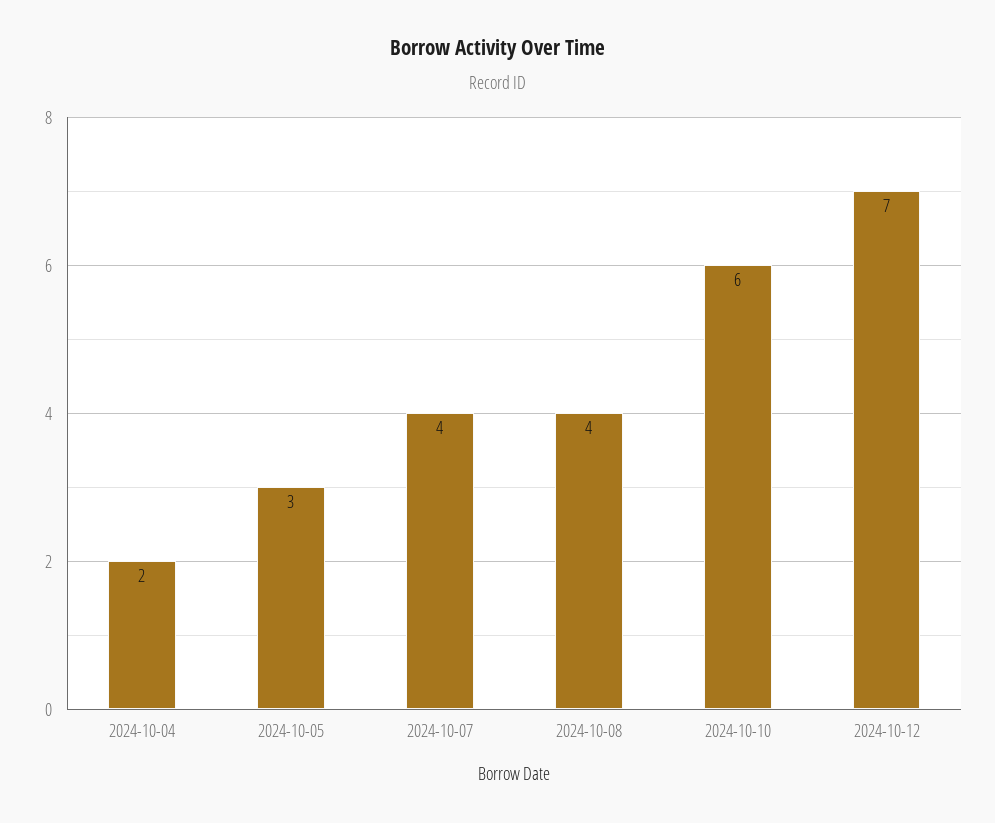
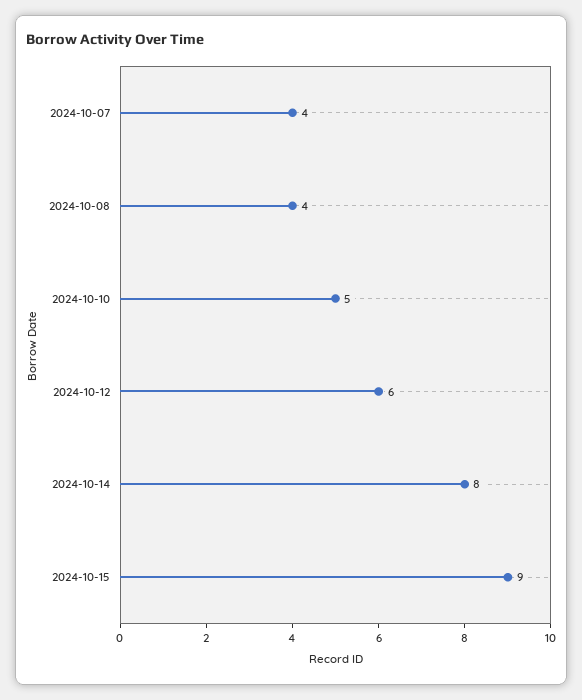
2024-10-04: 2 -> none
2024-10-05: 3 -> none
2024-10-10: 6 -> 5
2024-10-12: 7 -> 6
2024-10-14: none -> 8
2024-10-15: none -> 9

